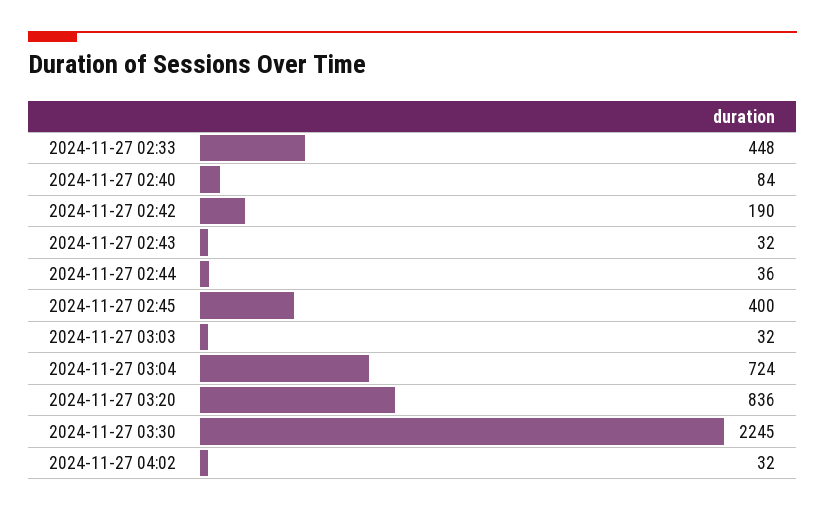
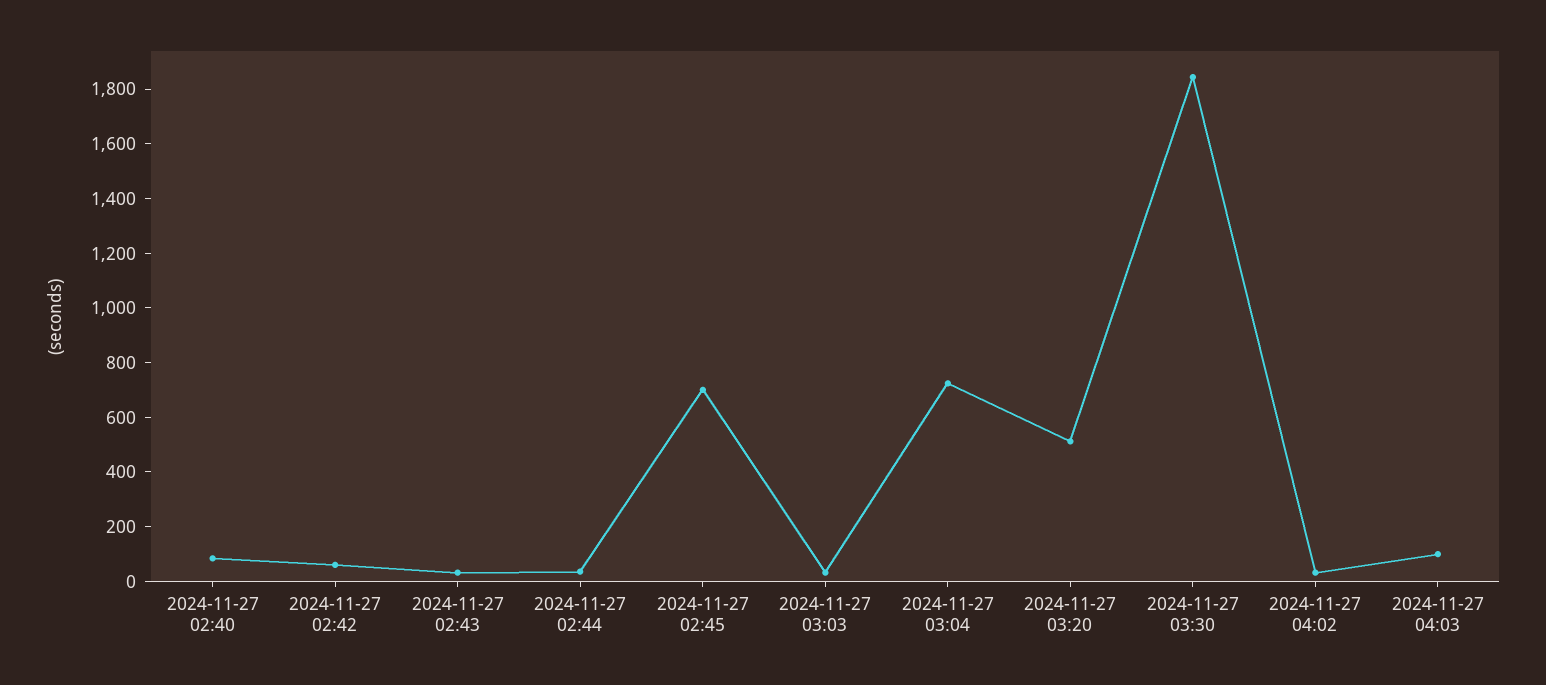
2024-11-27 02:33: 448 -> none
2024-11-27 02:42: 190 -> 50
2024-11-27 02:45: 400 -> 700
2024-11-27 03:20: 836 -> 500
2024-11-27 03:30: 2245 -> 1850
2024-11-27 04:03: none -> 100

